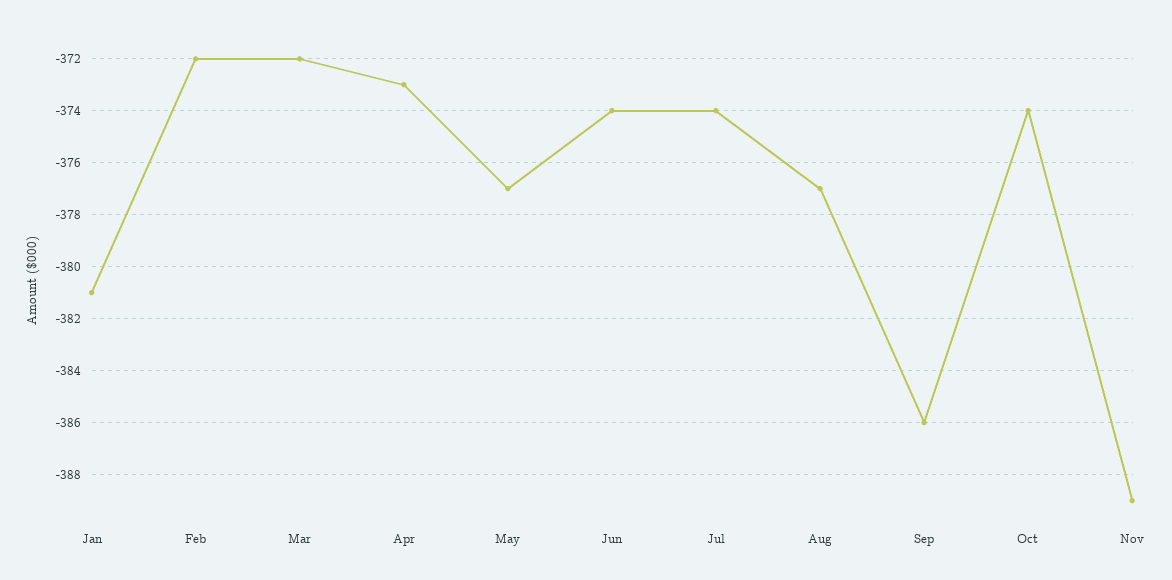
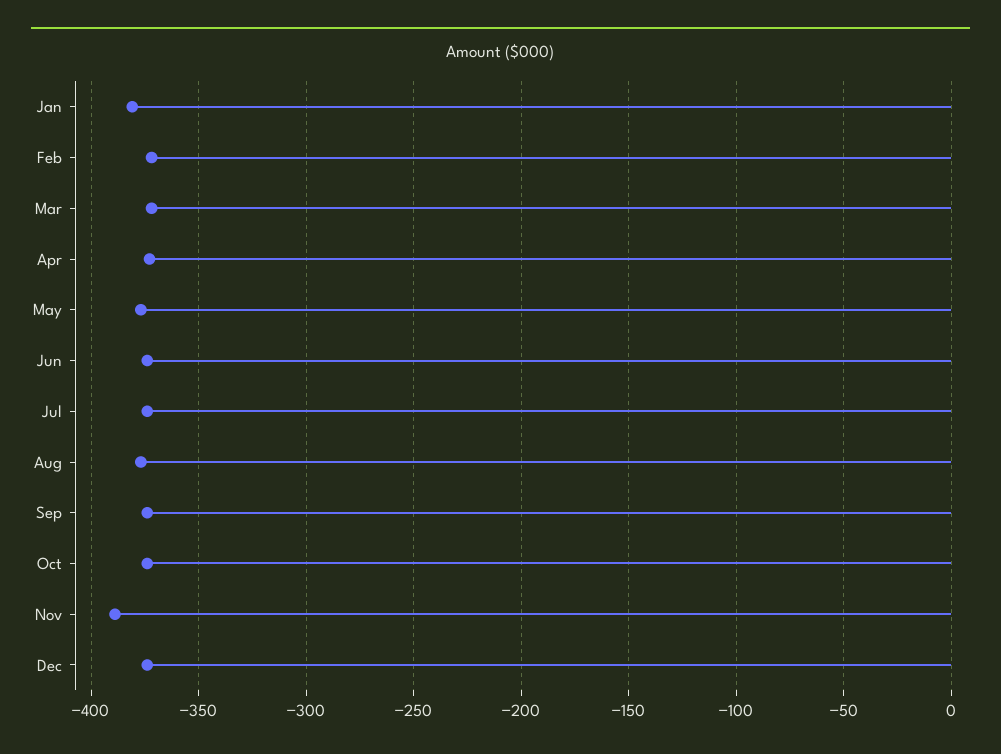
Sep: -386 -> -375
Dec: none -> -375

